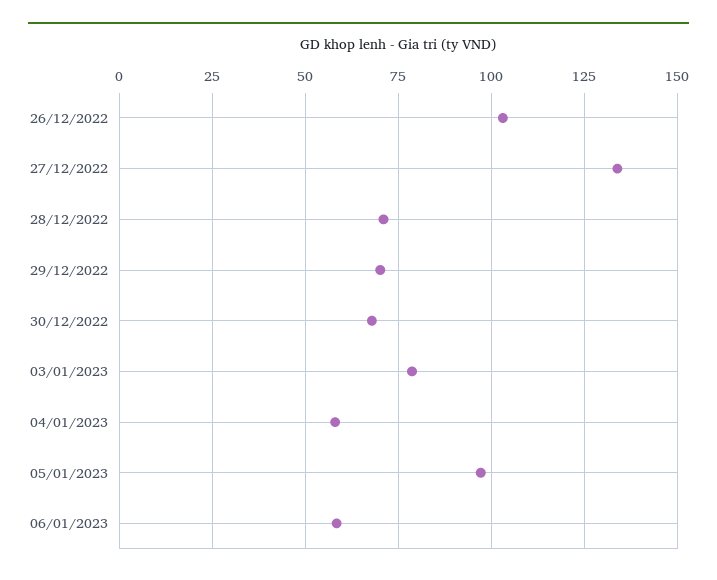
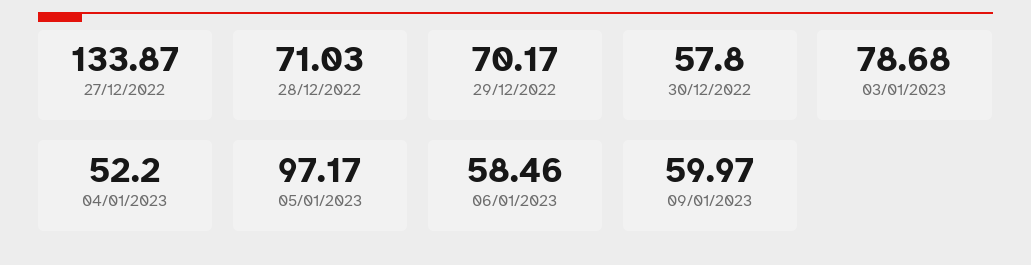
26/12/2022: 102.5 -> none
30/12/2022: 67.5 -> 57.8
04/01/2023: 57.5 -> 52.2
09/01/2023: none -> 59.97

